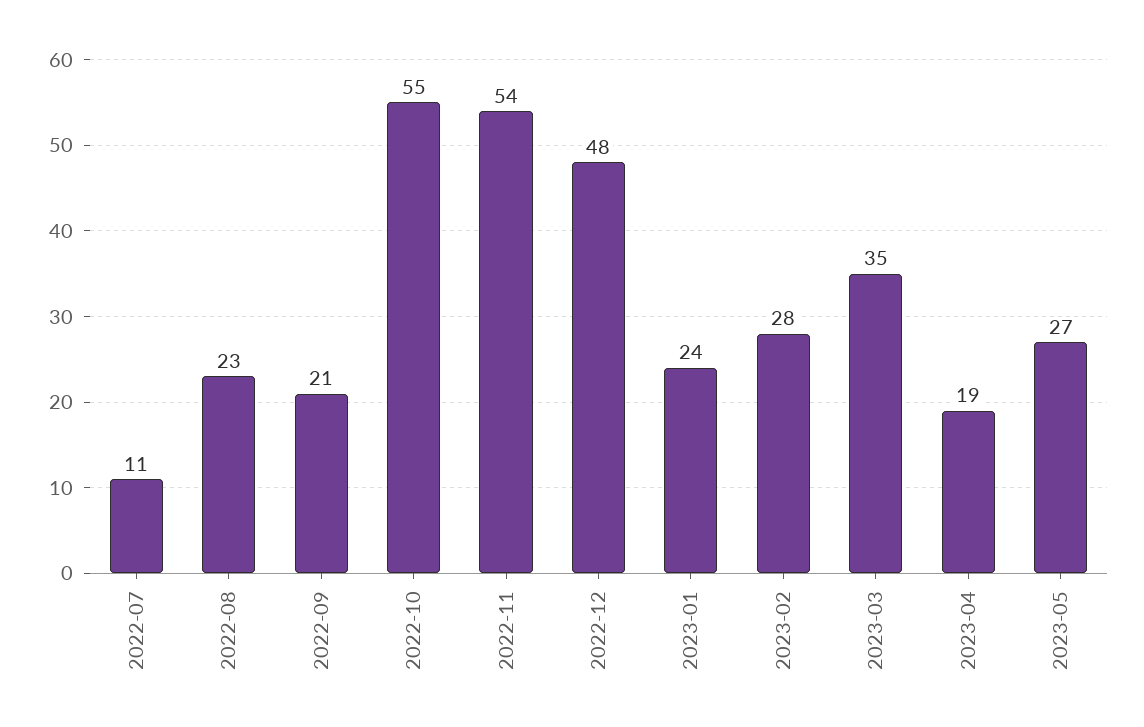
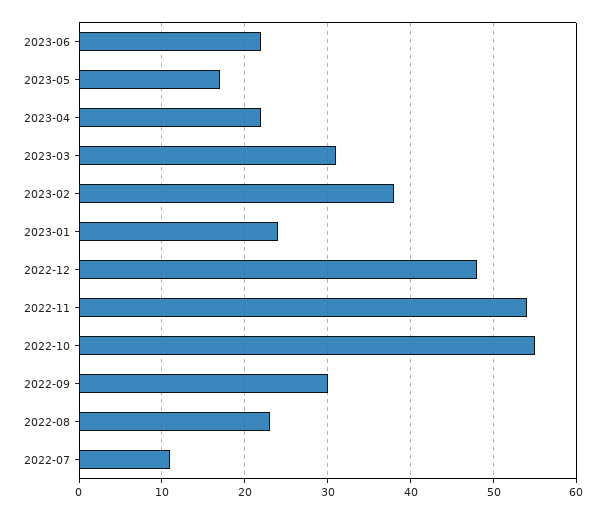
2022-09: 21 -> 30
2023-02: 28 -> 38
2023-03: 35 -> 31
2023-04: 19 -> 22
2023-05: 27 -> 17
2023-06: none -> 22

